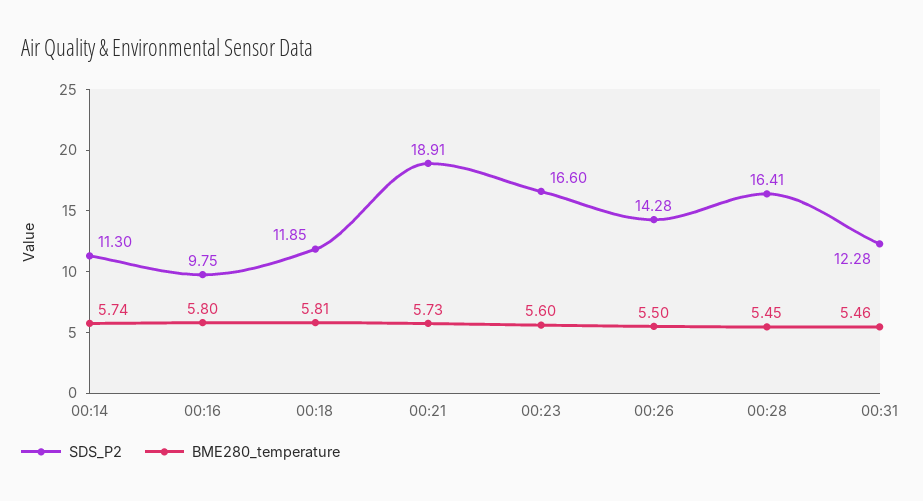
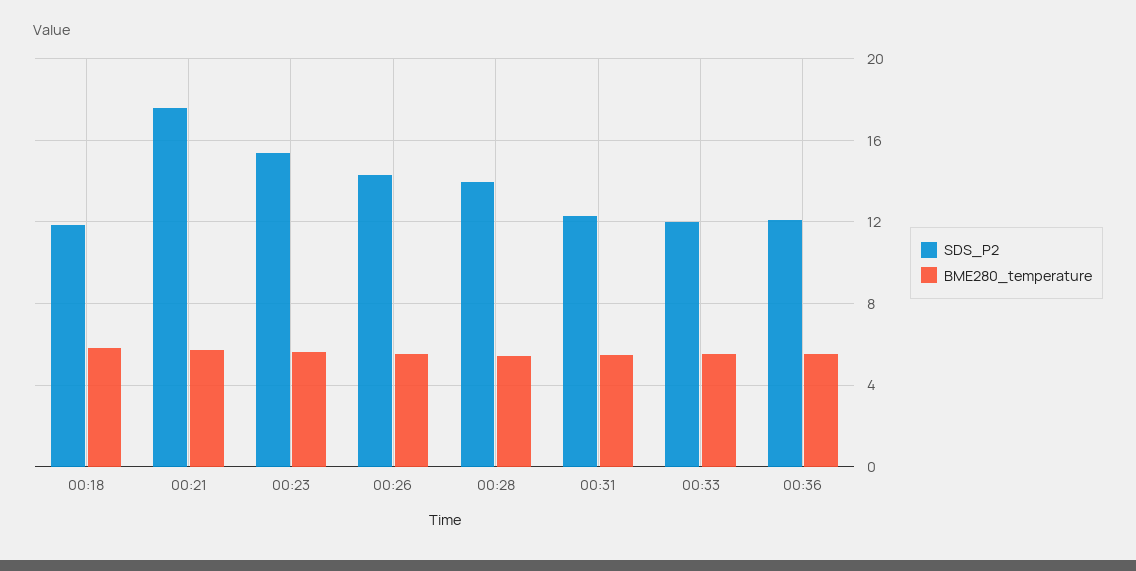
SDS_P2, 00:14: 11.3 -> none
BME280_temperature, 00:14: 5.74 -> none
SDS_P2, 00:16: 9.75 -> none
BME280_temperature, 00:16: 5.8 -> none
SDS_P2, 00:21: 18.91 -> 17.5
SDS_P2, 00:23: 16.6 -> 15.5
SDS_P2, 00:28: 16.41 -> 14
SDS_P2, 00:33: none -> 12
BME280_temperature, 00:33: none -> 5.5
SDS_P2, 00:36: none -> 12
BME280_temperature, 00:36: none -> 5.5

